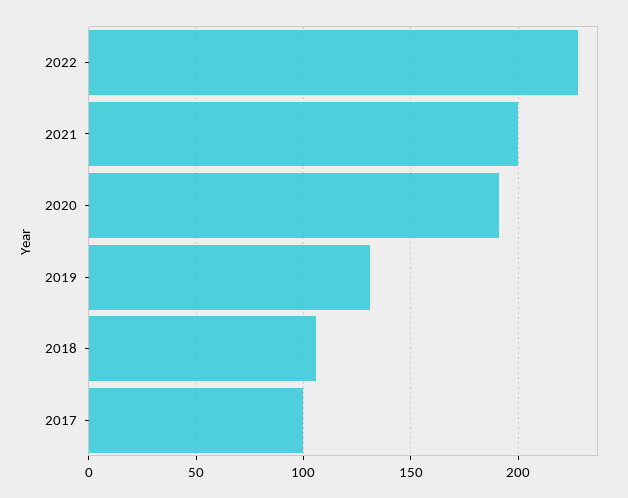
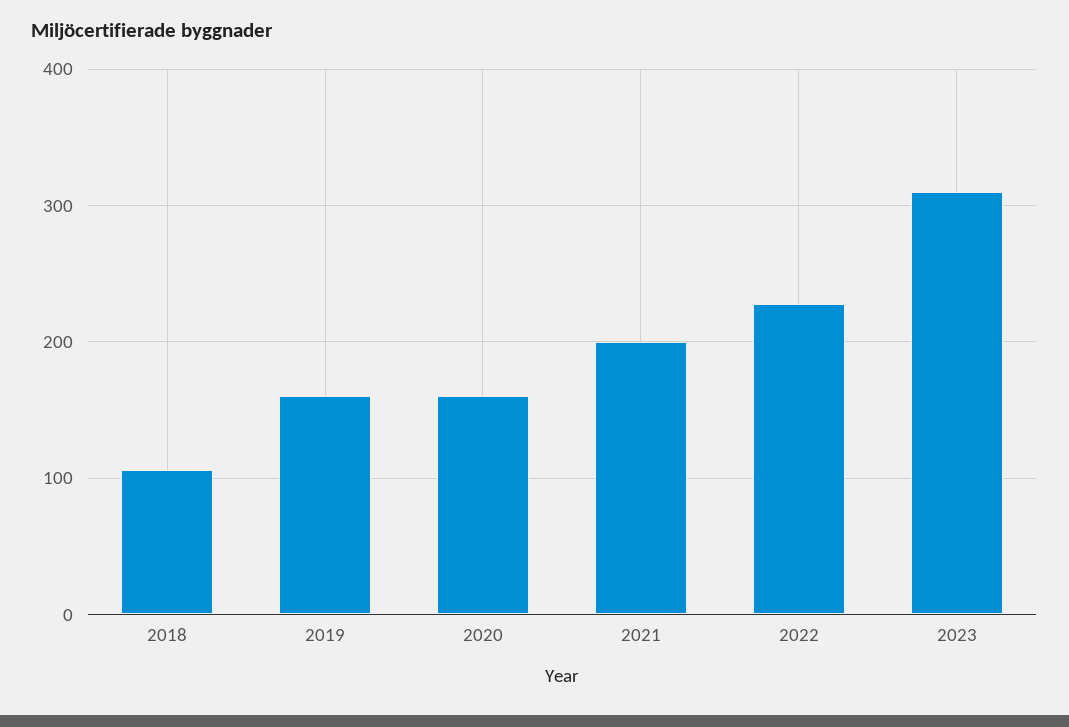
2020: 190 -> 160
2019: 130 -> 160
2017: 100 -> none
2023: none -> 310

